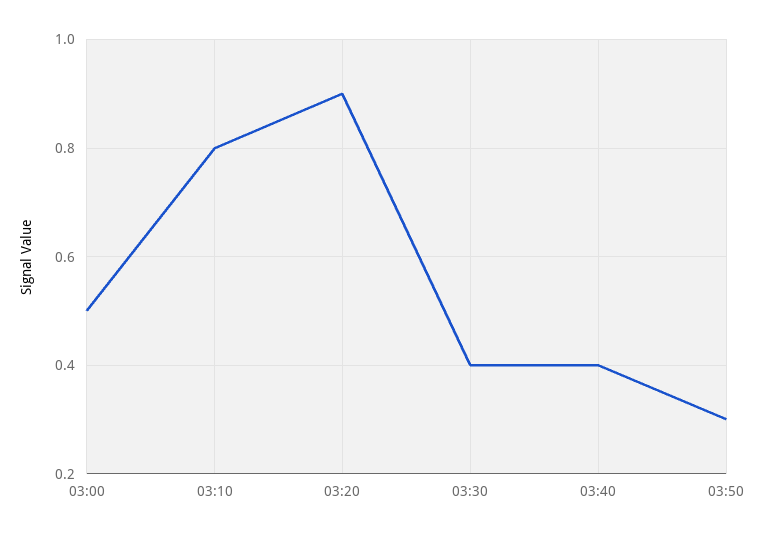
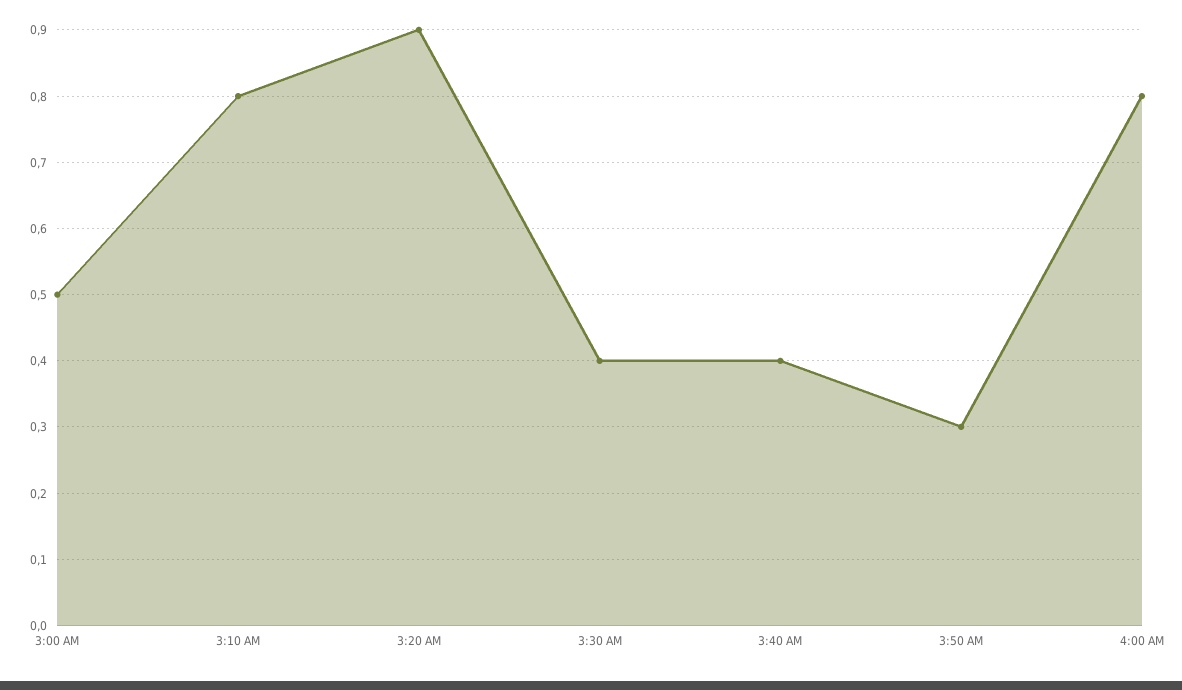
4:00 AM: none -> 0.8

